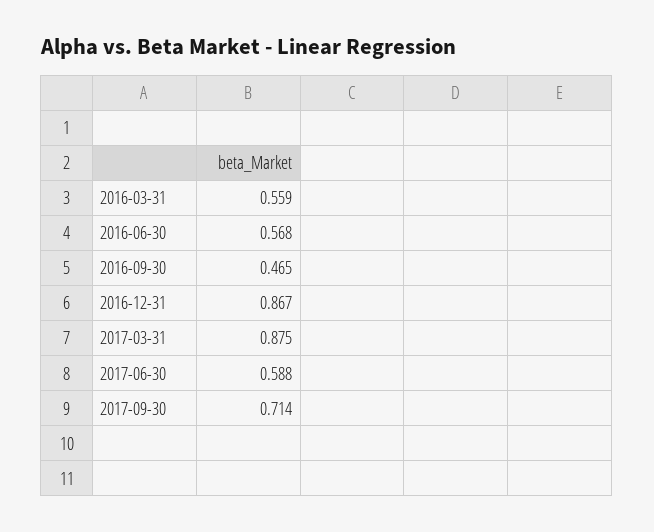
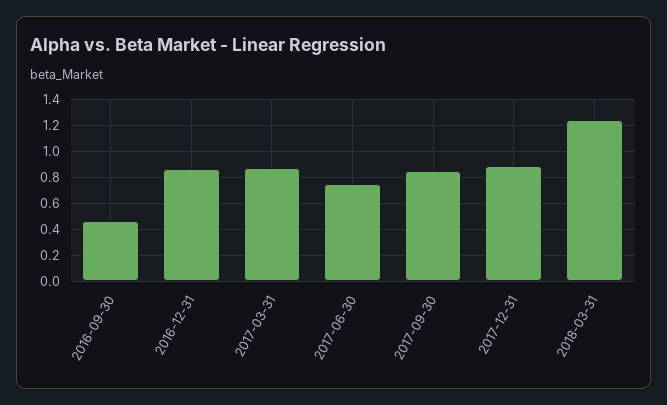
2016-03-31: 0.559 -> none
2016-06-30: 0.568 -> none
2017-06-30: 0.588 -> 0.75
2017-09-30: 0.714 -> 0.85
2017-12-31: none -> 0.9
2018-03-31: none -> 1.25

